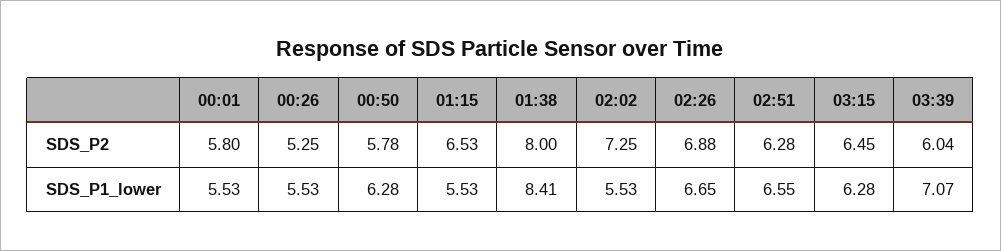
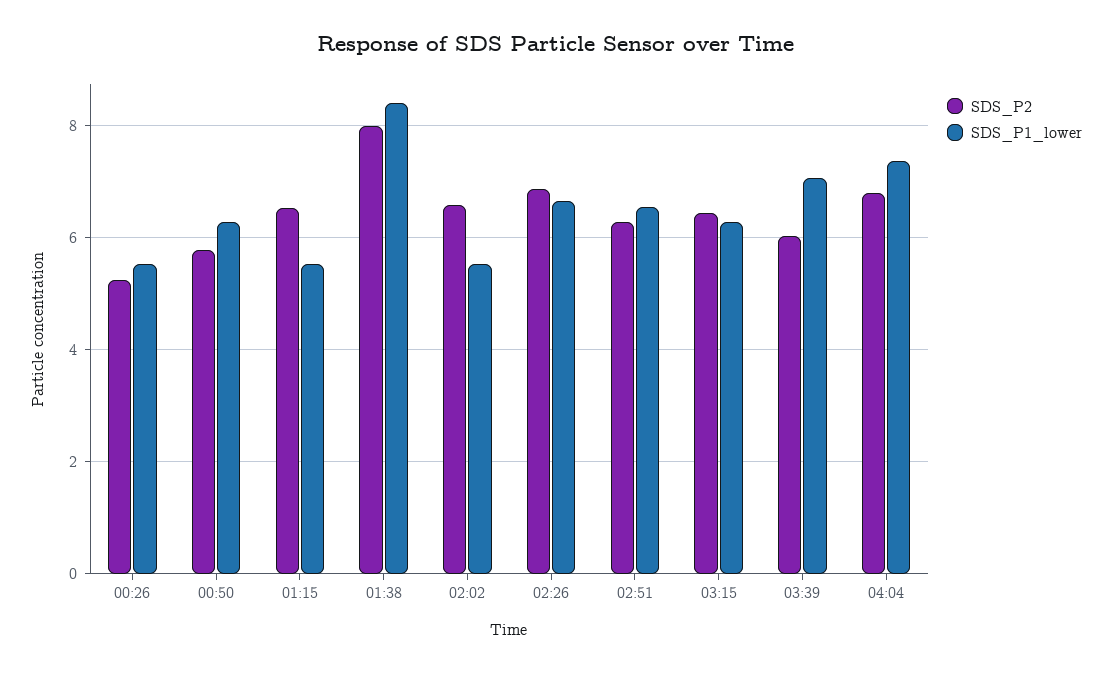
SDS_P2, 00:01: 5.8 -> none
SDS_P2, 02:02: 7.25 -> 6.6
SDS_P1_lower, 00:01: 5.53 -> none
SDS_P2, 04:04: none -> 6.8
SDS_P1_lower, 04:04: none -> 7.4

